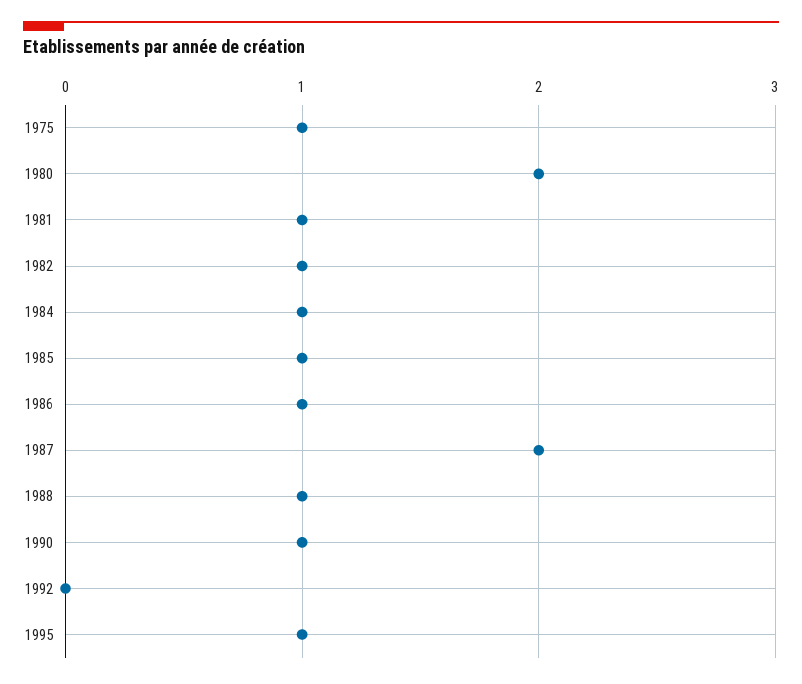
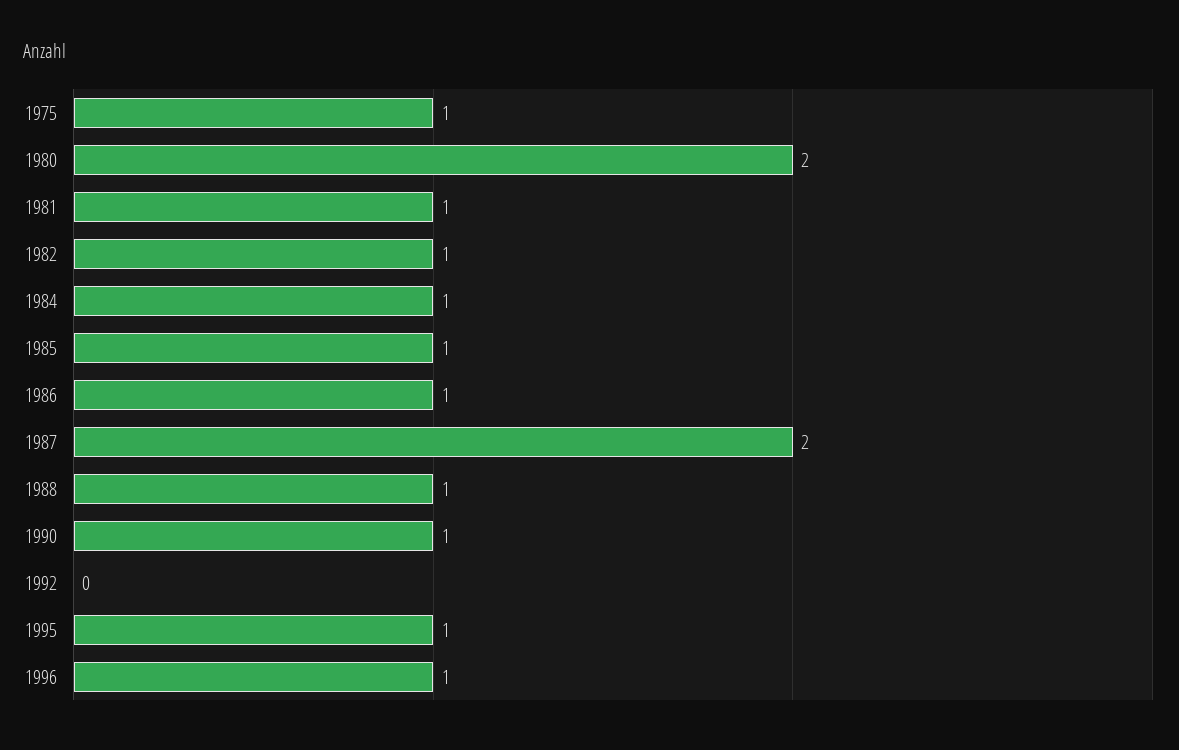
1996: none -> 1

